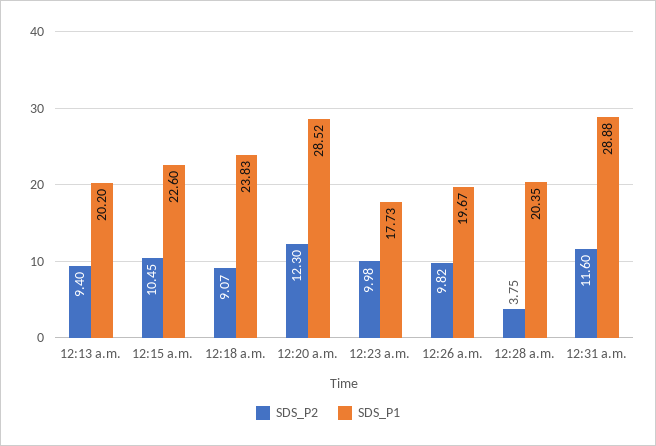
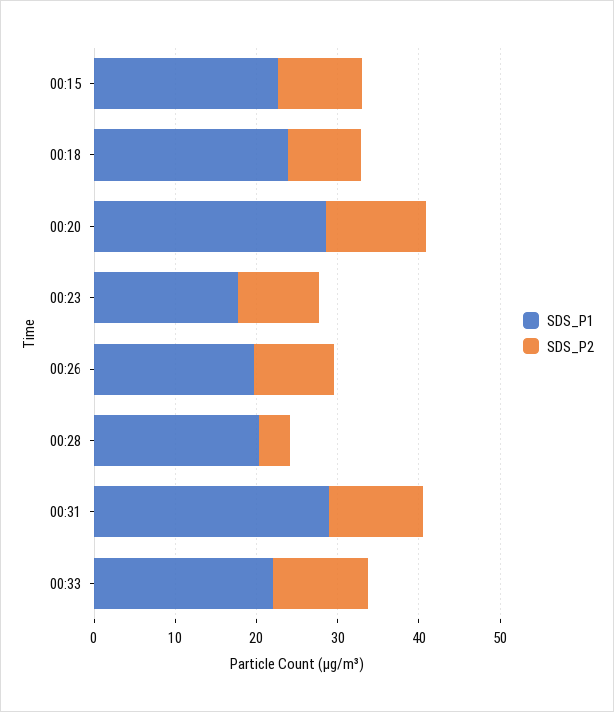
SDS_P2, 12:13 a.m.: 9.4 -> none
SDS_P1, 12:13 a.m.: 20.2 -> none
SDS_P1, 00:33: none -> 22
SDS_P2, 00:33: none -> 12

